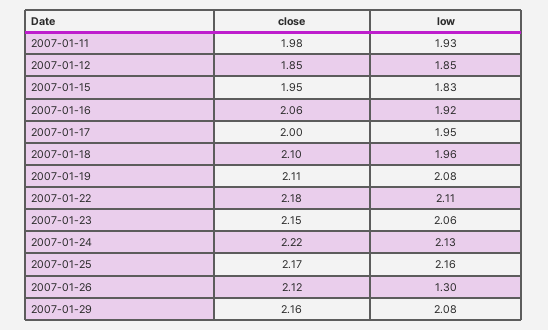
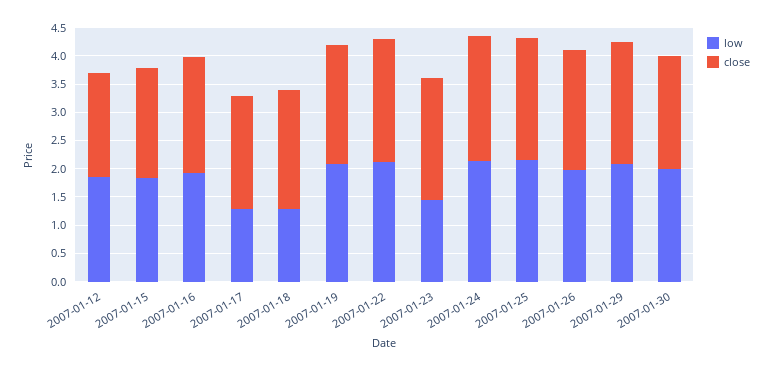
close, 2007-01-11: 1.98 -> none
low, 2007-01-11: 1.93 -> none
low, 2007-01-17: 1.95 -> 1.25
low, 2007-01-18: 1.96 -> 1.25
low, 2007-01-23: 2.06 -> 1.5
low, 2007-01-26: 1.3 -> 2
low, 2007-01-30: none -> 2
close, 2007-01-30: none -> 2

